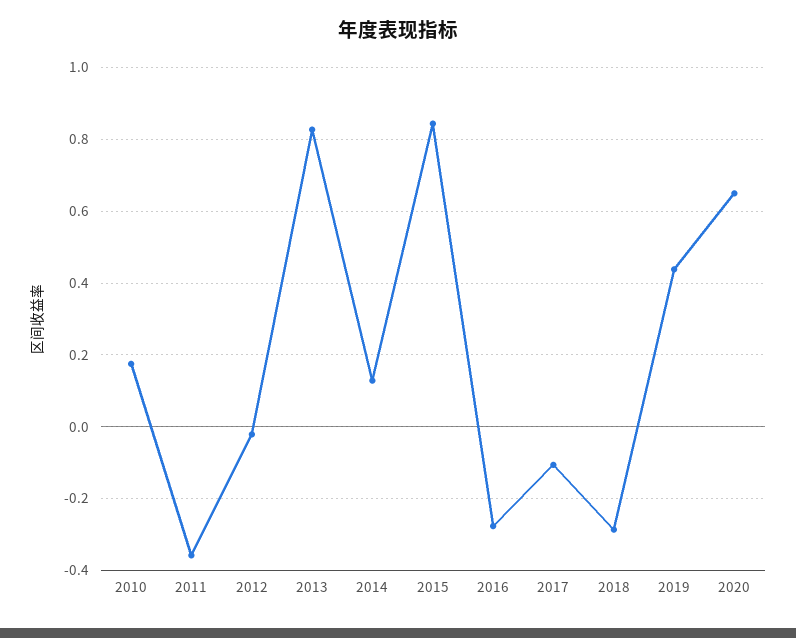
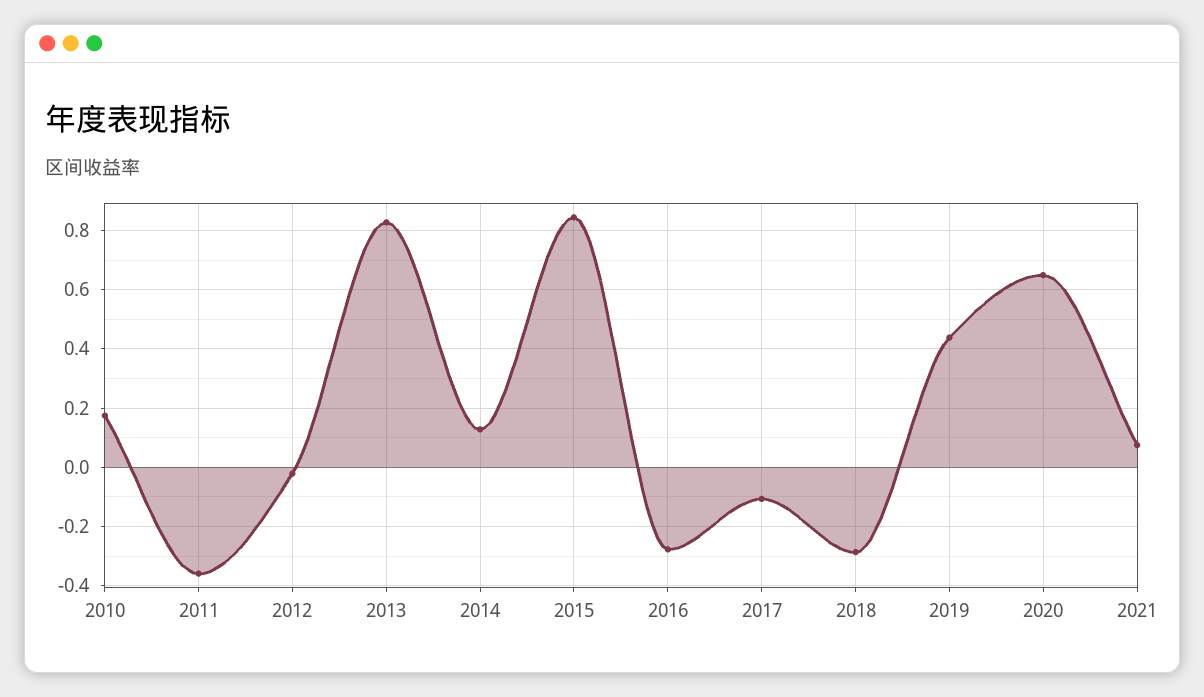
2021: none -> 0.075

